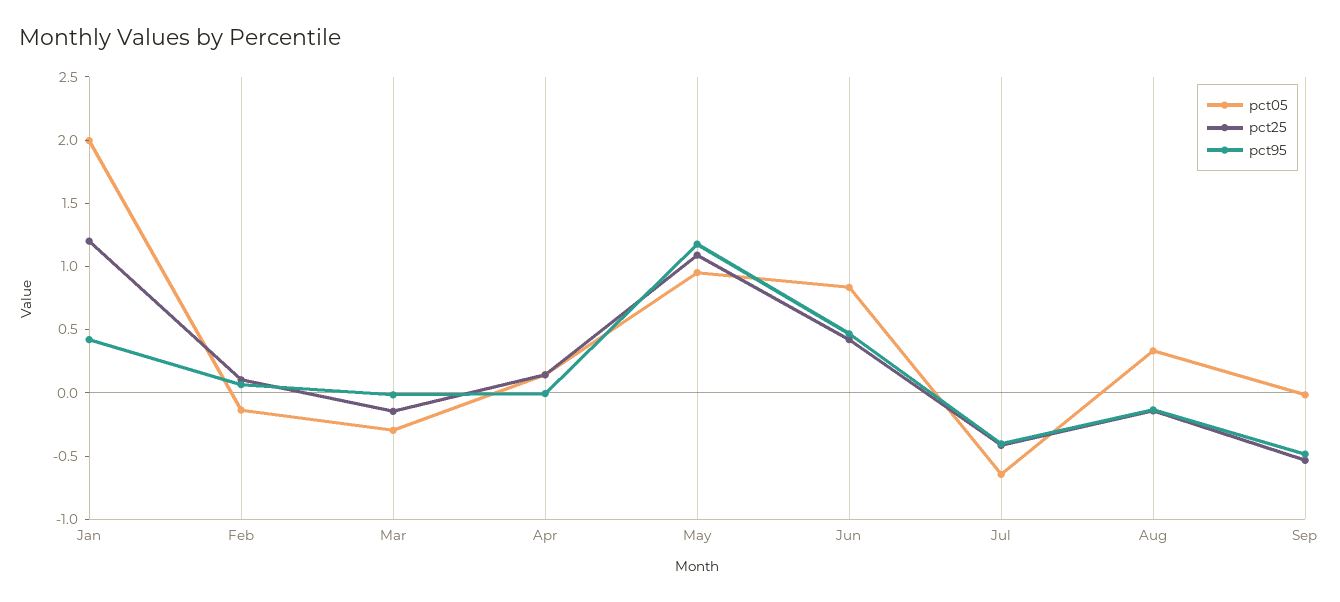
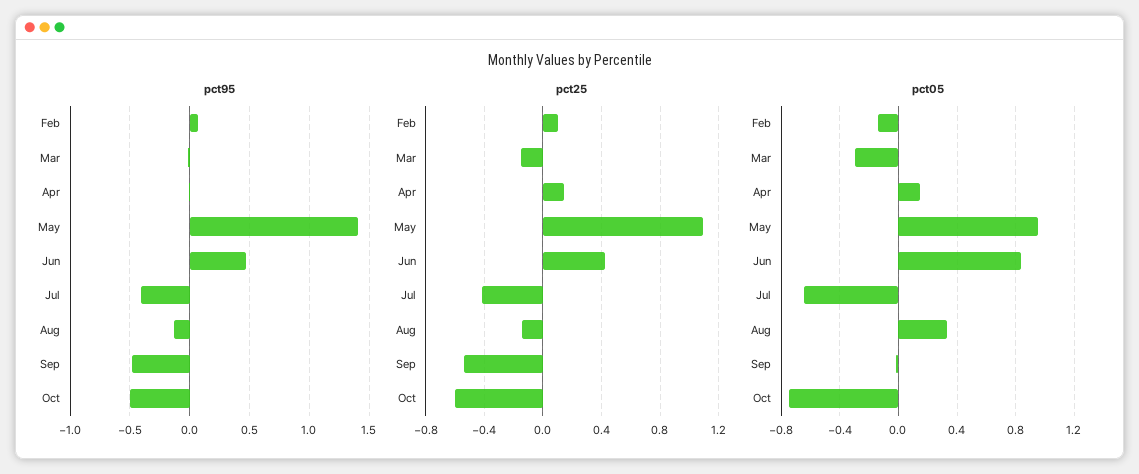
pct05, Jan: 2 -> none
pct25, Jan: 1.2 -> none
pct95, Jan: 0.4 -> none
pct95, May: 1.2 -> 1.4
pct95, Oct: none -> -0.5
pct25, Oct: none -> -0.6
pct05, Oct: none -> -0.75

